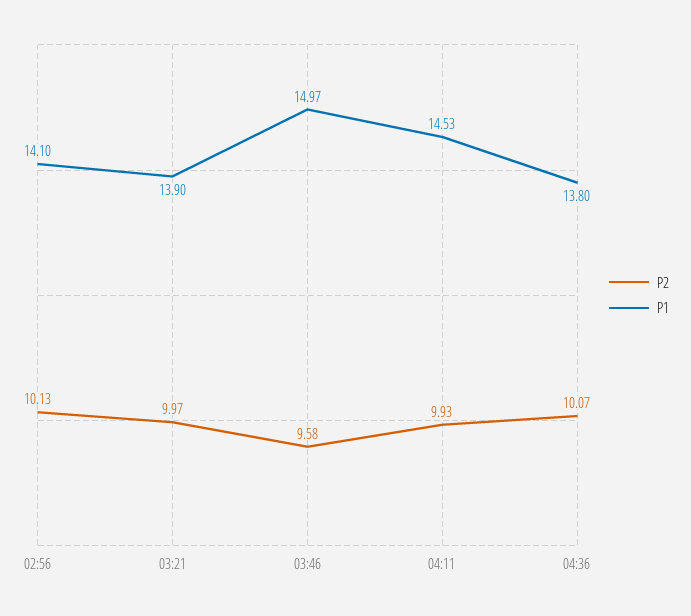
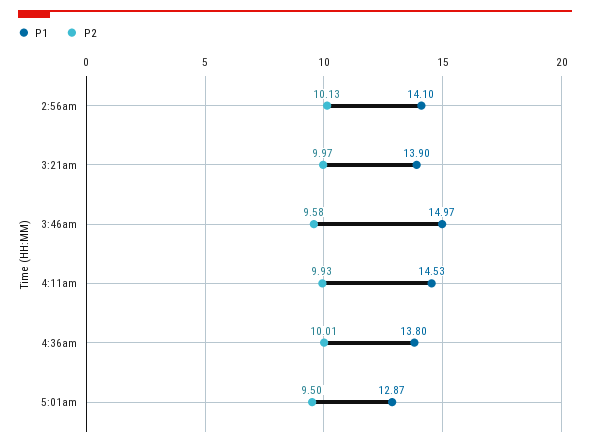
P2, 04:36: 10.07 -> 10.01
P1, 5:01am: none -> 12.87
P2, 5:01am: none -> 9.5

